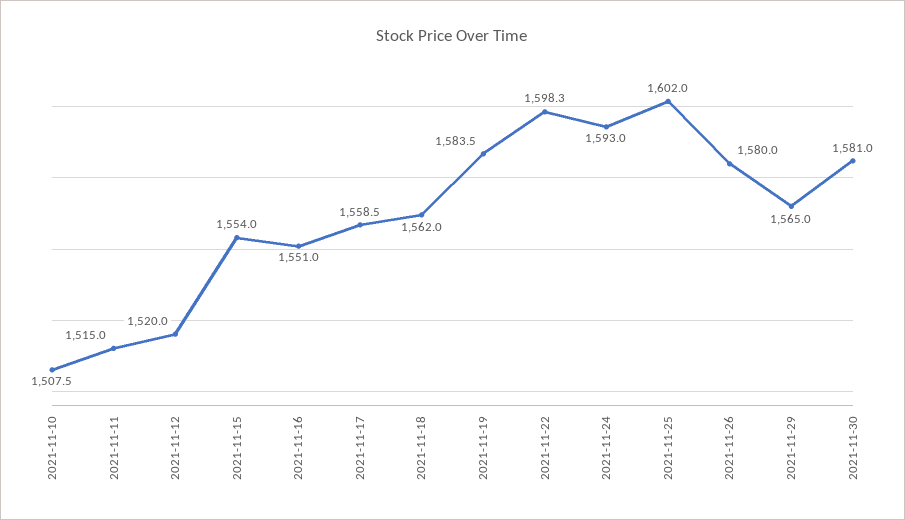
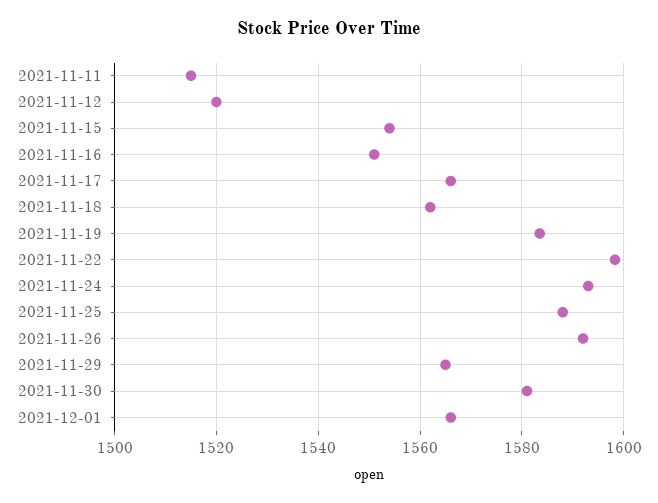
2021-11-10: 1507.5 -> none
2021-11-17: 1558.5 -> 1566
2021-11-25: 1602 -> 1588
2021-11-26: 1580 -> 1592
2021-12-01: none -> 1566

